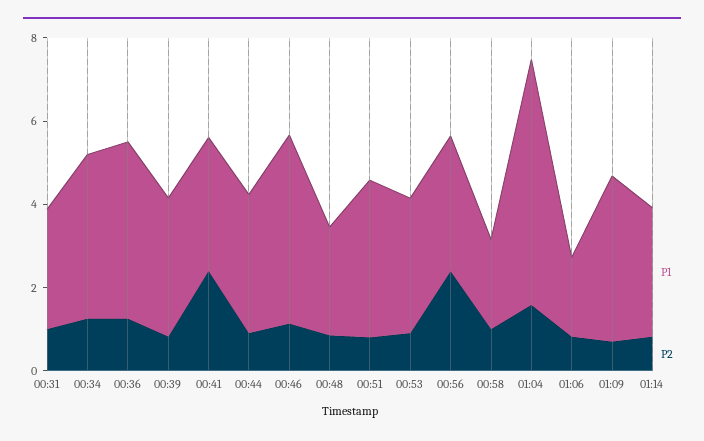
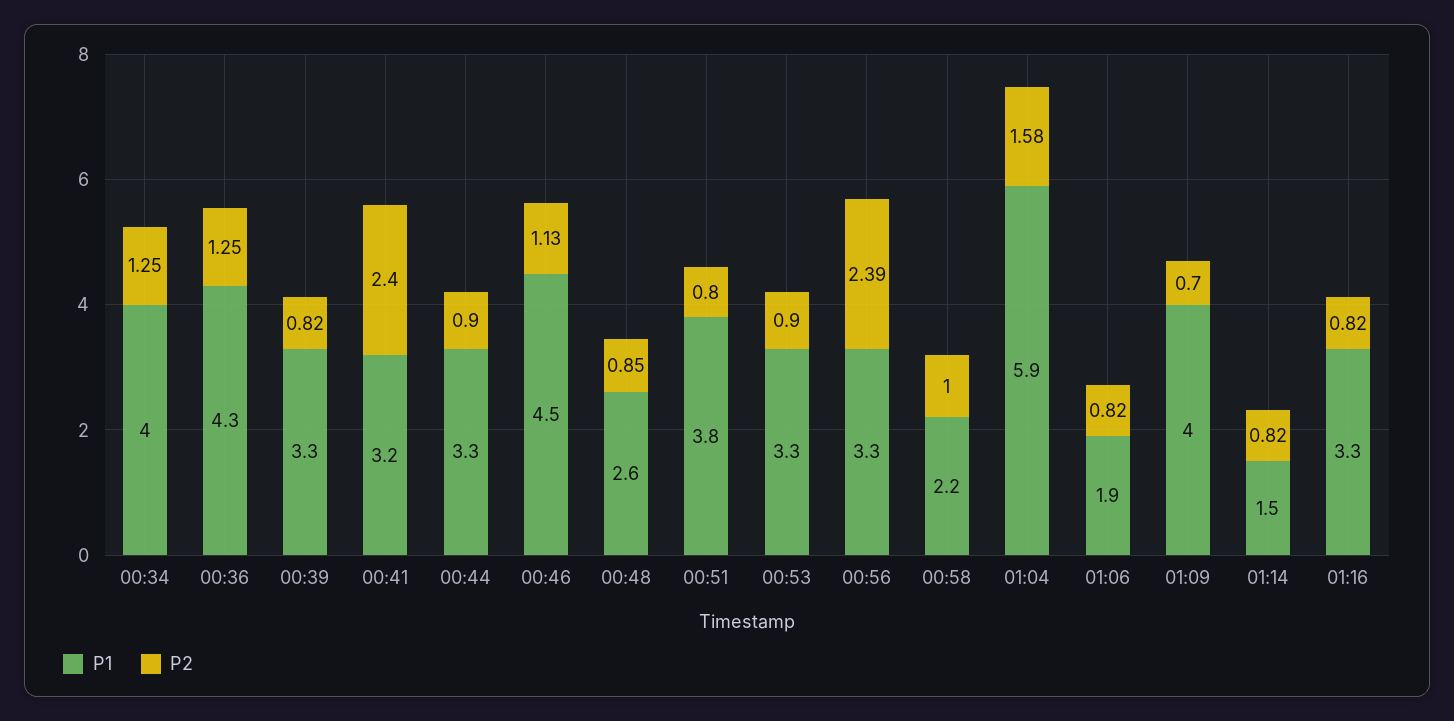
P1, 00:31: 3 -> none
P2, 00:31: 1 -> none
P1, 01:14: 3 -> 1.5
P1, 01:16: none -> 3.3
P2, 01:16: none -> 0.82

